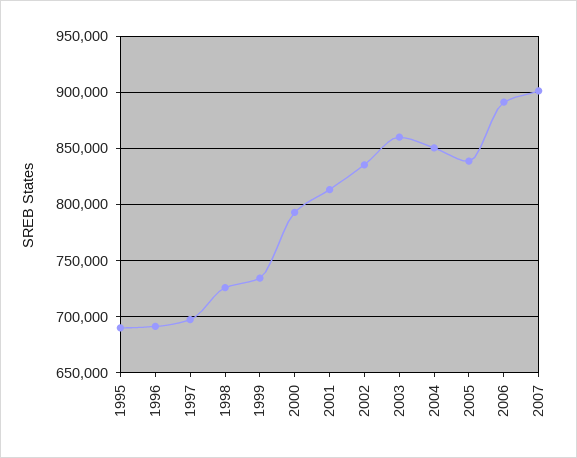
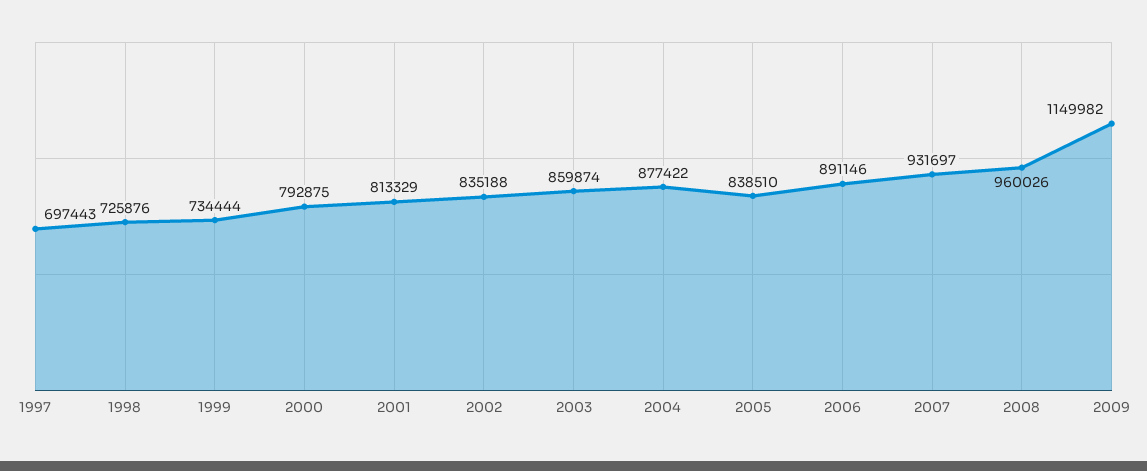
1995: 690000 -> none
1996: 690000 -> none
2004: 850000 -> 877422
2007: 900000 -> 931697
2008: none -> 960026
2009: none -> 1149982

